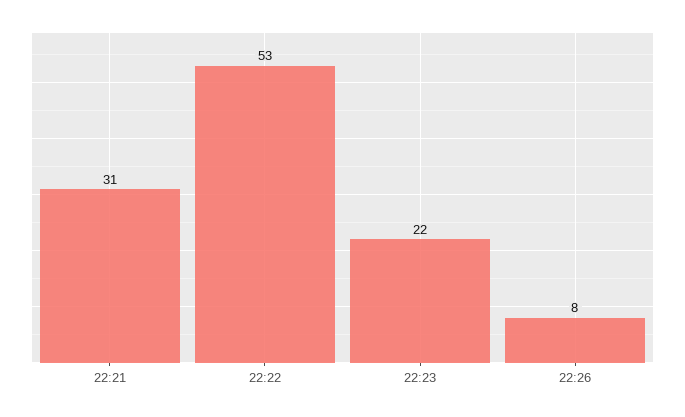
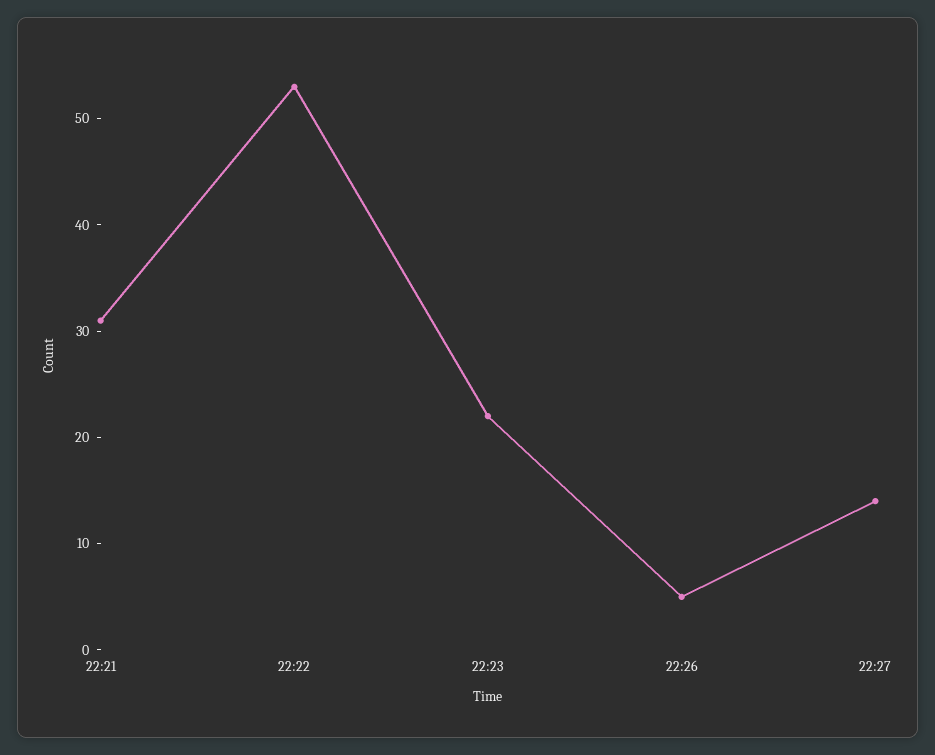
22:26: 8 -> 5
22:27: none -> 14

